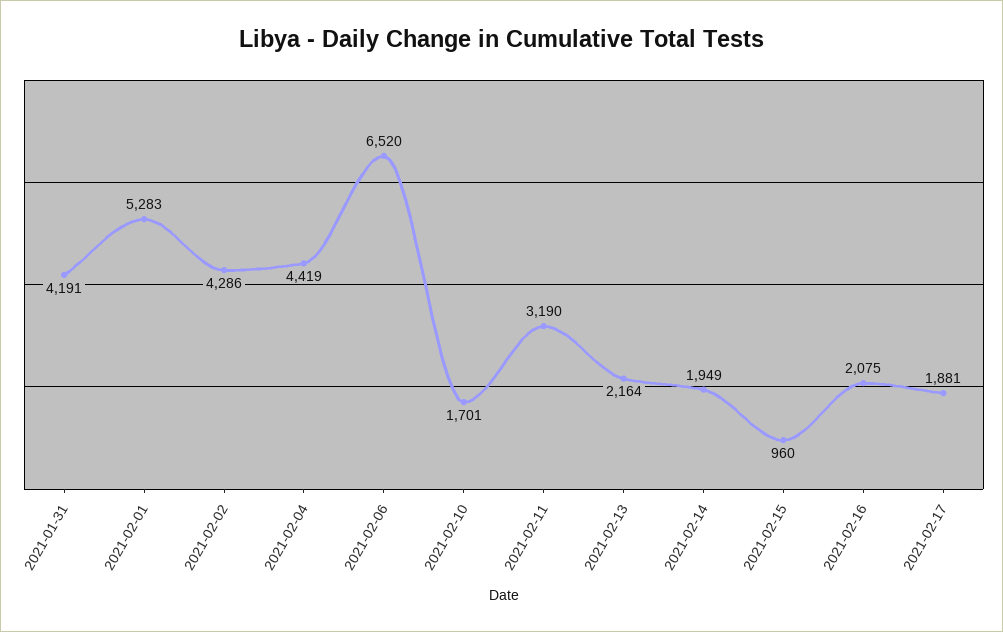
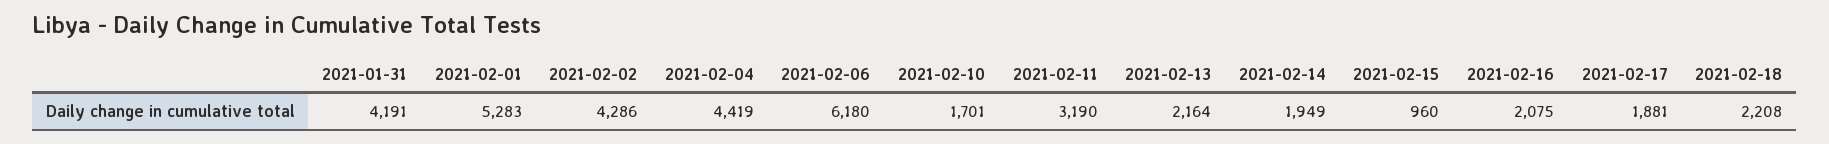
2021-02-06: 6520 -> 6180
2021-02-18: none -> 2208

